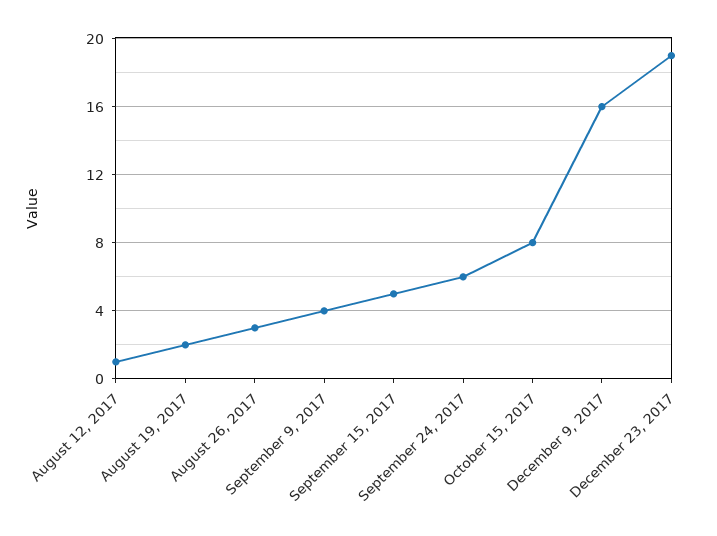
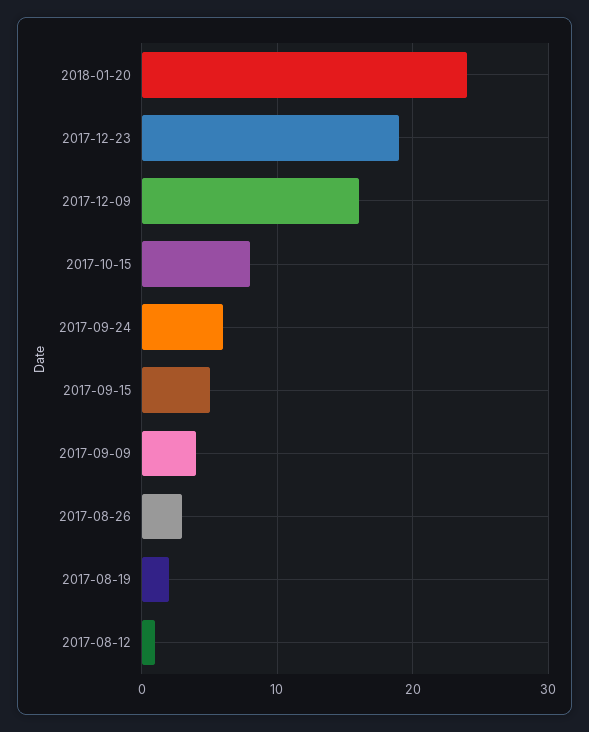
2018-01-20: none -> 24

